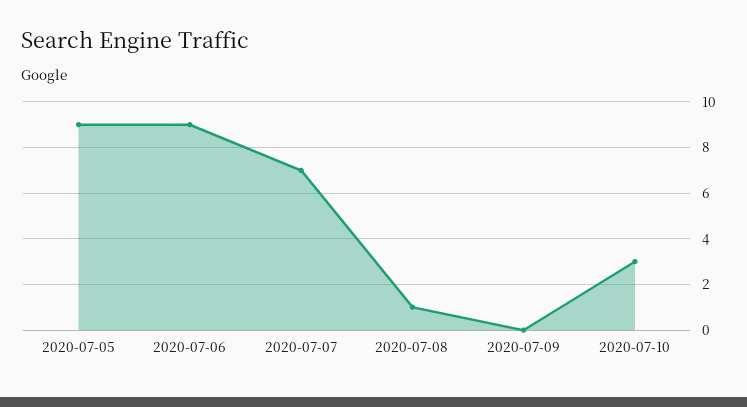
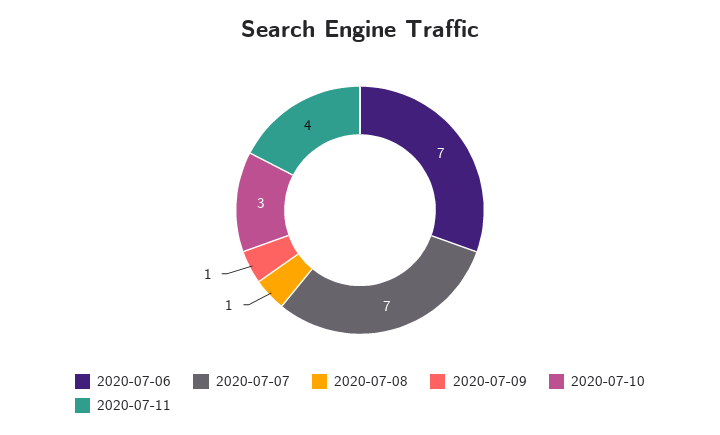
2020-07-05: 9 -> none
2020-07-06: 9 -> 7
2020-07-09: 0 -> 1
2020-07-11: none -> 4

